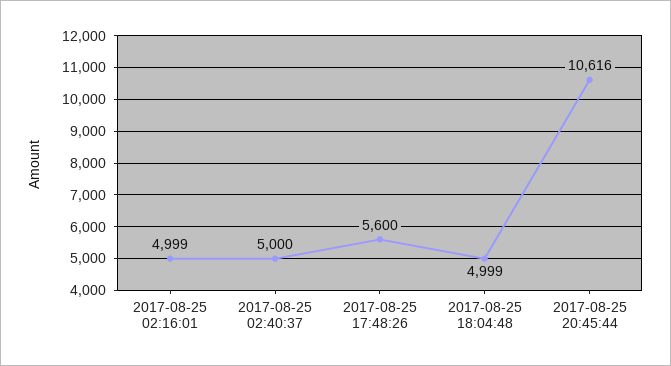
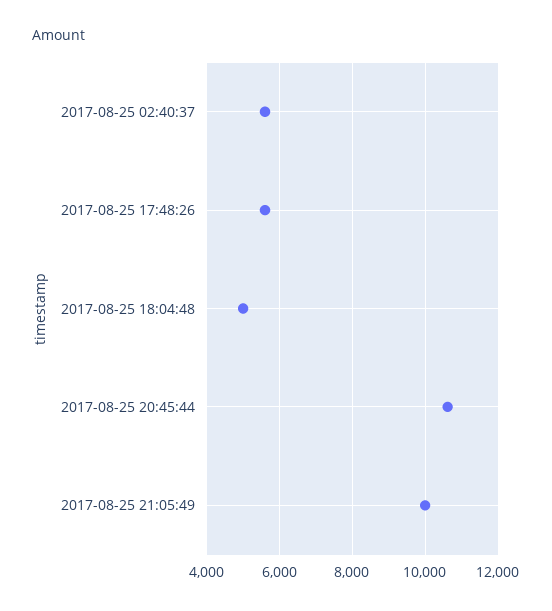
2017-08-25 02:16:01: 4999 -> none
2017-08-25 02:40:37: 5000 -> 5600
2017-08-25 21:05:49: none -> 10000

